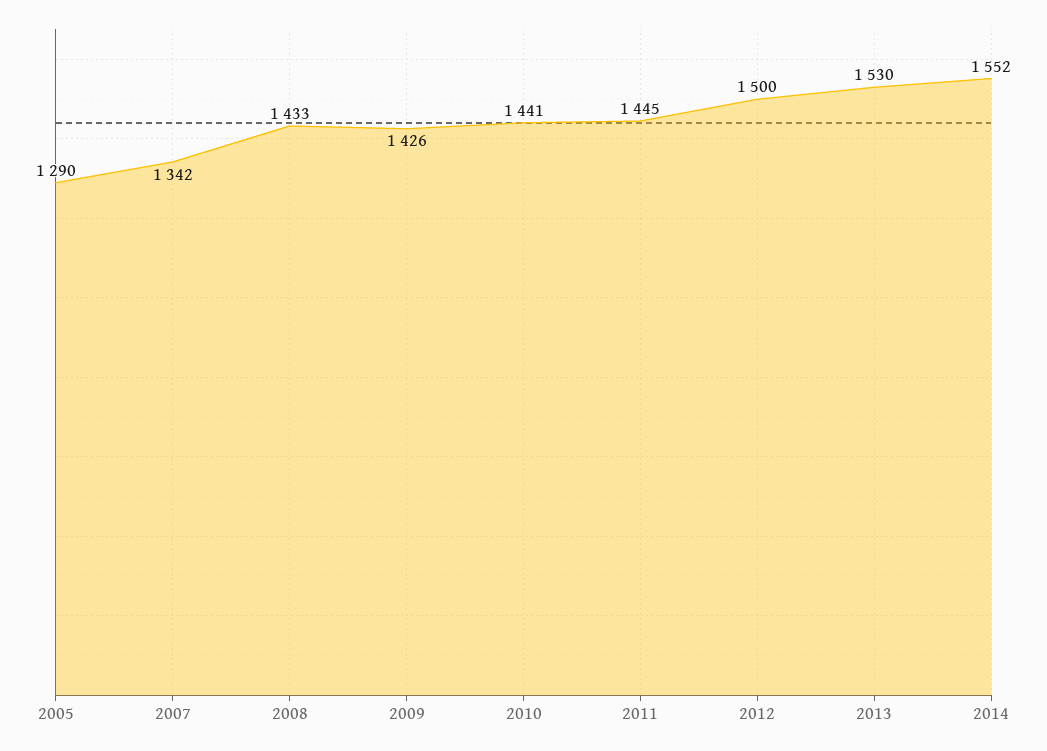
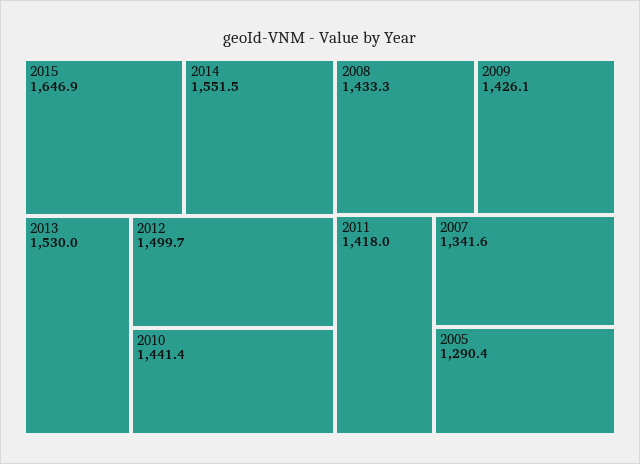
2011: 1445 -> 1418
2015: none -> 1646.9

